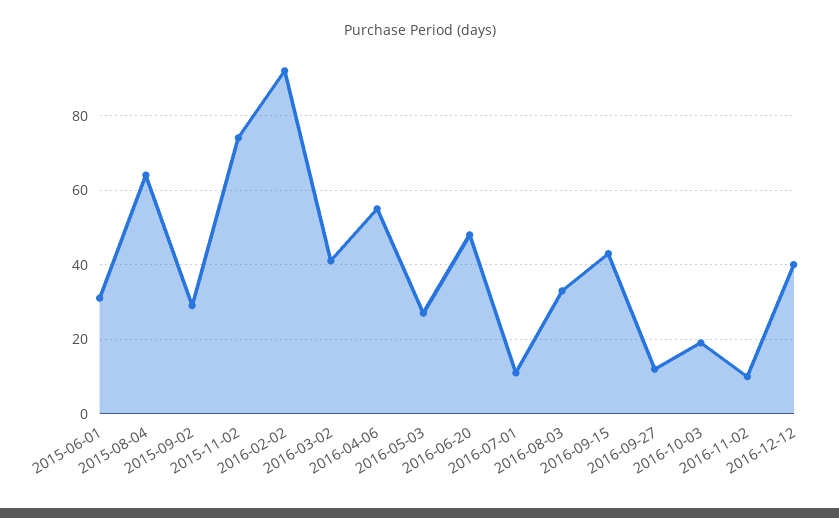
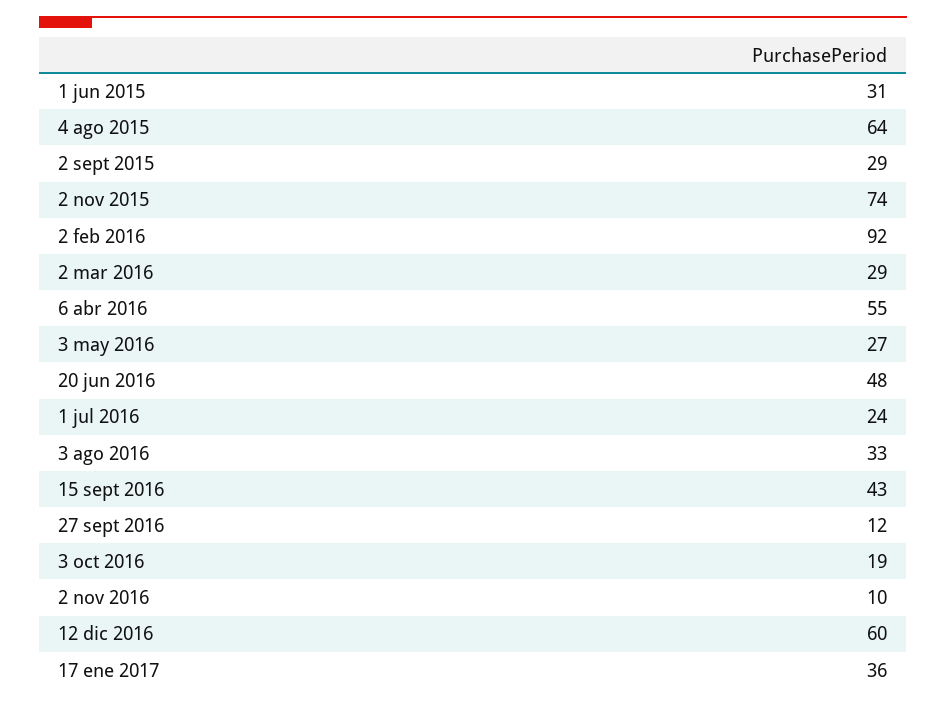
2016-03-02: 40 -> 29
2016-07-01: 10 -> 24
2016-12-12: 40 -> 60
17 ene 2017: none -> 36

